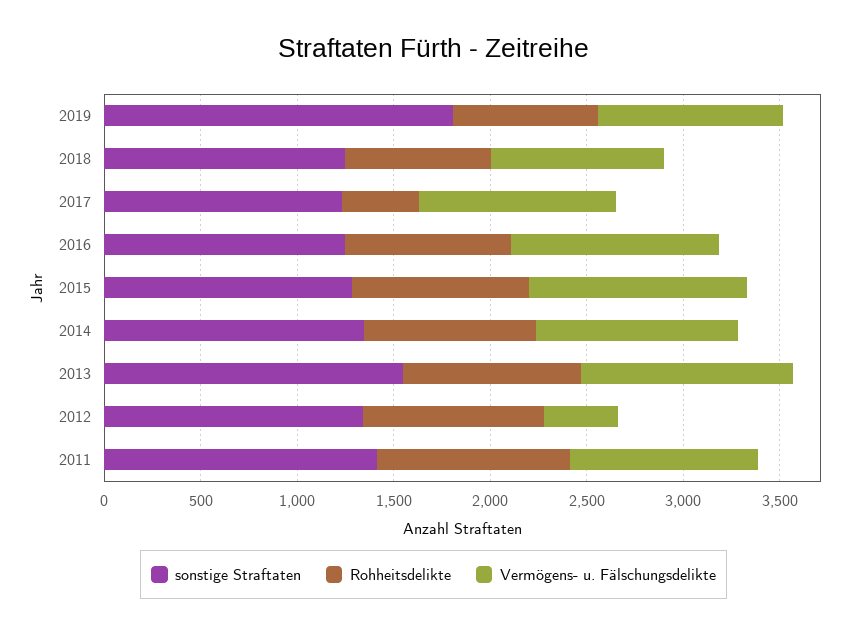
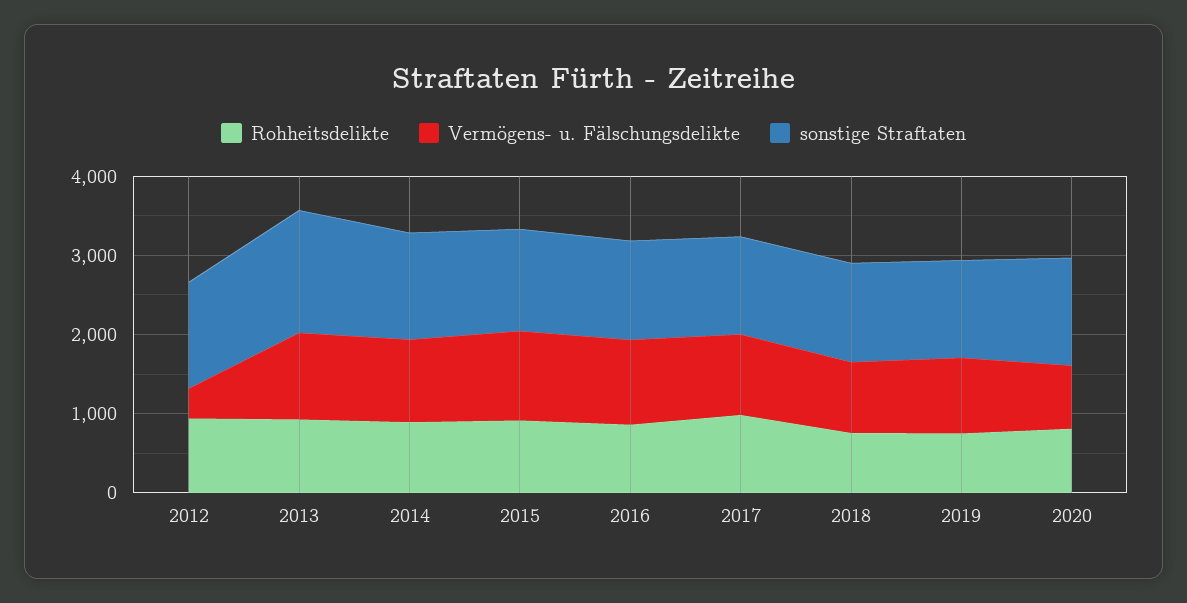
sonstige Straftaten, 2019: 1800 -> 1200
Rohheitsdelikte, 2017: 400 -> 1000
sonstige Straftaten, 2011: 1400 -> none
Rohheitsdelikte, 2011: 1000 -> none
Vermögens- u. Fälschungsdelikte, 2011: 1000 -> none
Rohheitsdelikte, 2020: none -> 800
Vermögens- u. Fälschungsdelikte, 2020: none -> 800
sonstige Straftaten, 2020: none -> 1400

